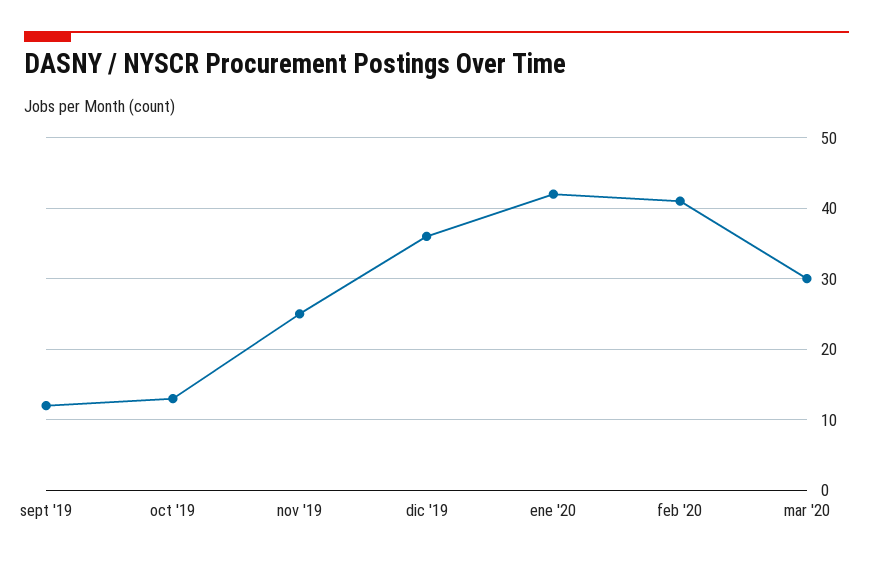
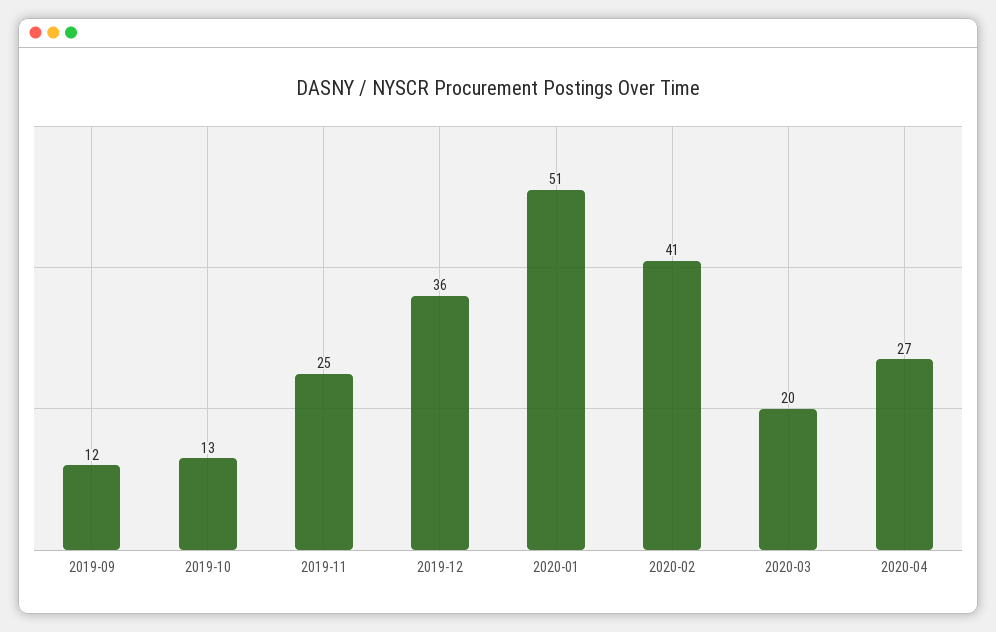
ene '20: 42 -> 51
mar '20: 30 -> 20
2020-04: none -> 27

